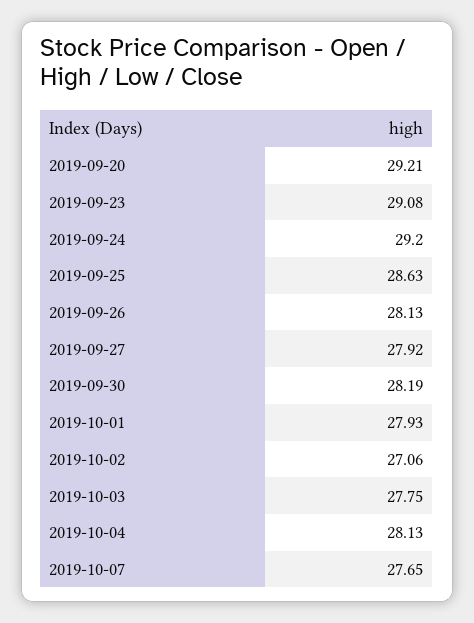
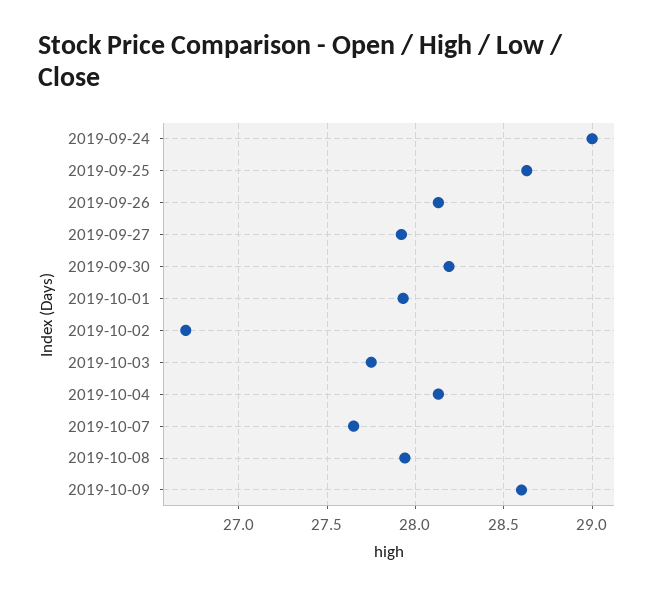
2019-09-20: 29.21 -> none
2019-09-23: 29.08 -> none
2019-09-24: 29.2 -> 29
2019-10-02: 27.06 -> 26.7
2019-10-08: none -> 27.95
2019-10-09: none -> 28.6

